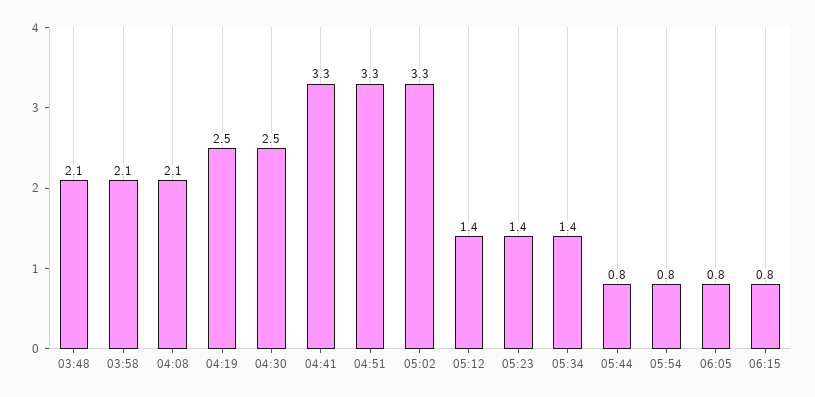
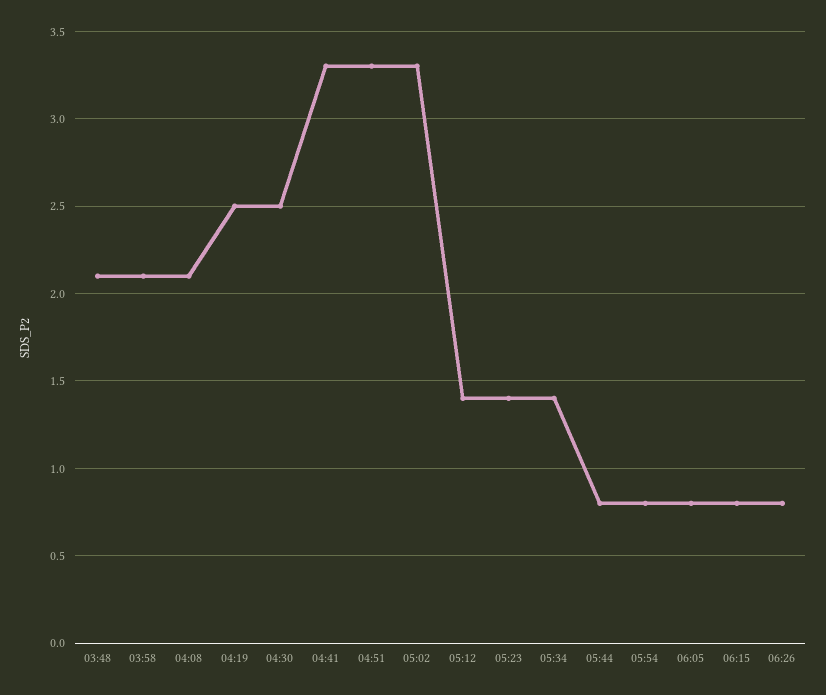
06:26: none -> 0.8

